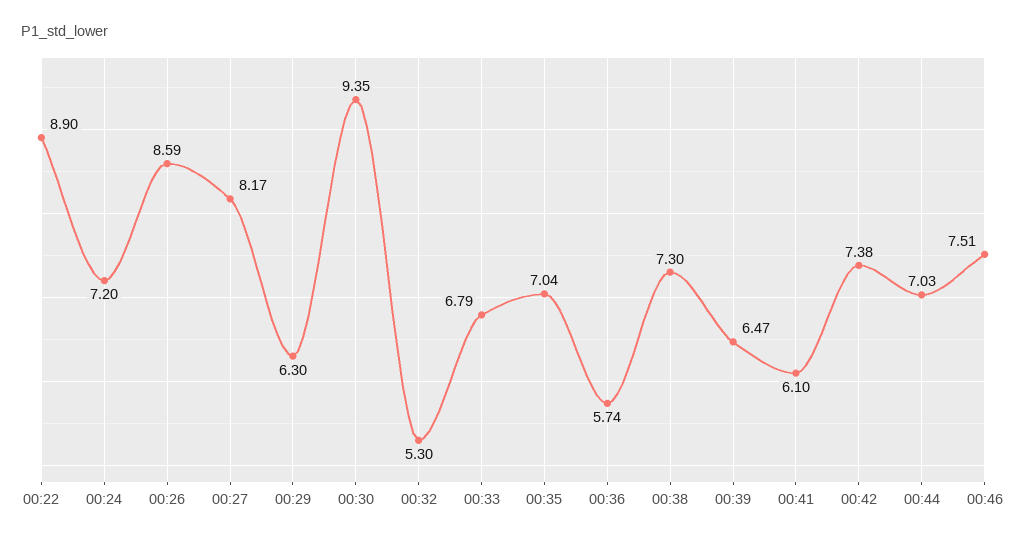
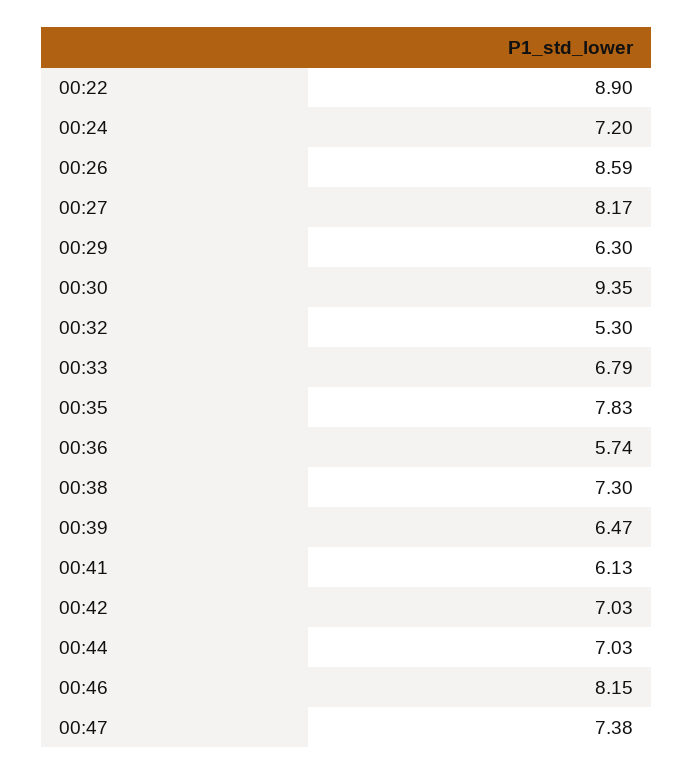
00:35: 7.04 -> 7.83
00:41: 6.1 -> 6.13
00:42: 7.38 -> 7.03
00:46: 7.51 -> 8.15
00:47: none -> 7.38

